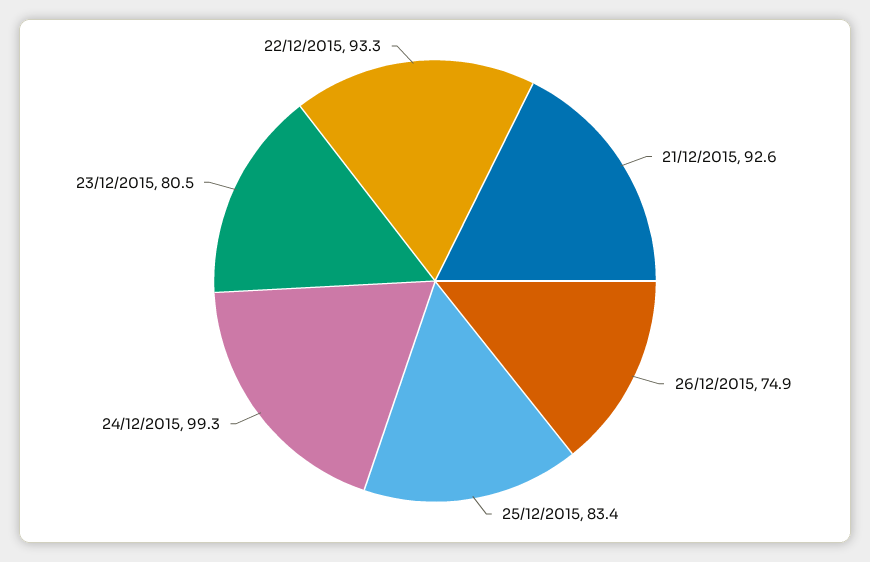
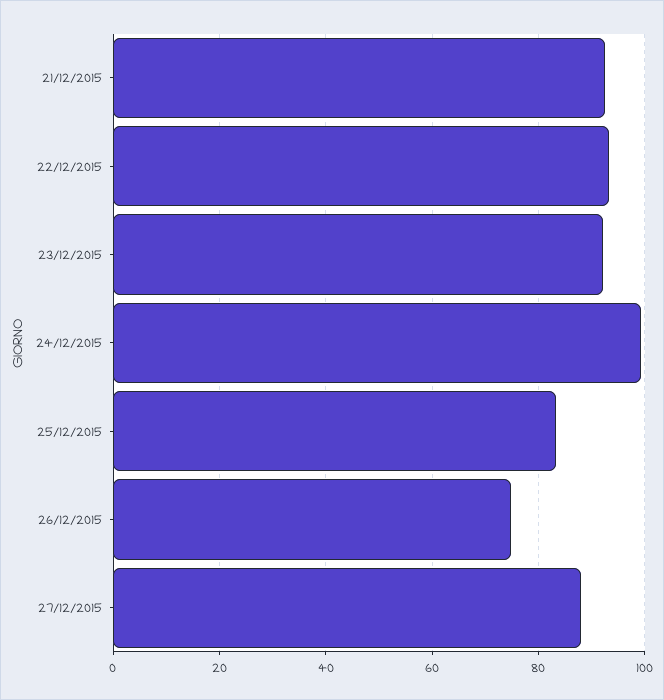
23/12/2015: 80.5 -> 92
27/12/2015: none -> 88

